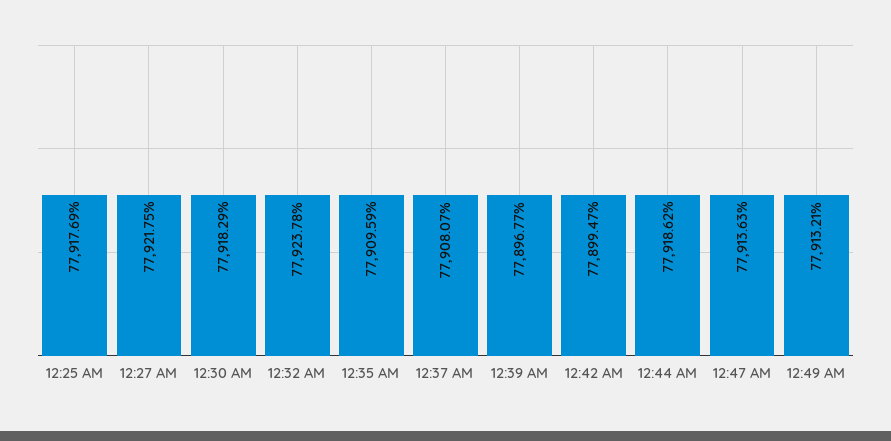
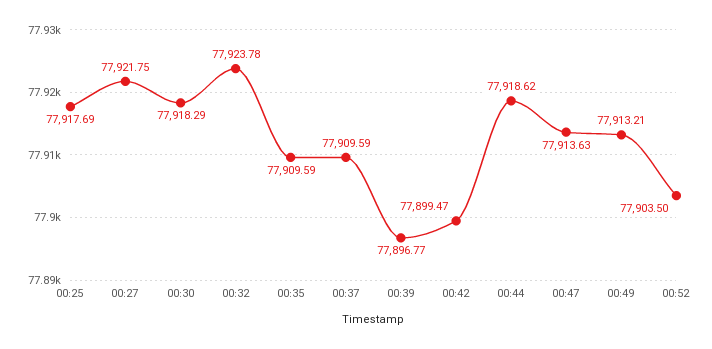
12:37 AM: 77908.07 -> 77909.59
00:52: none -> 77903.5

